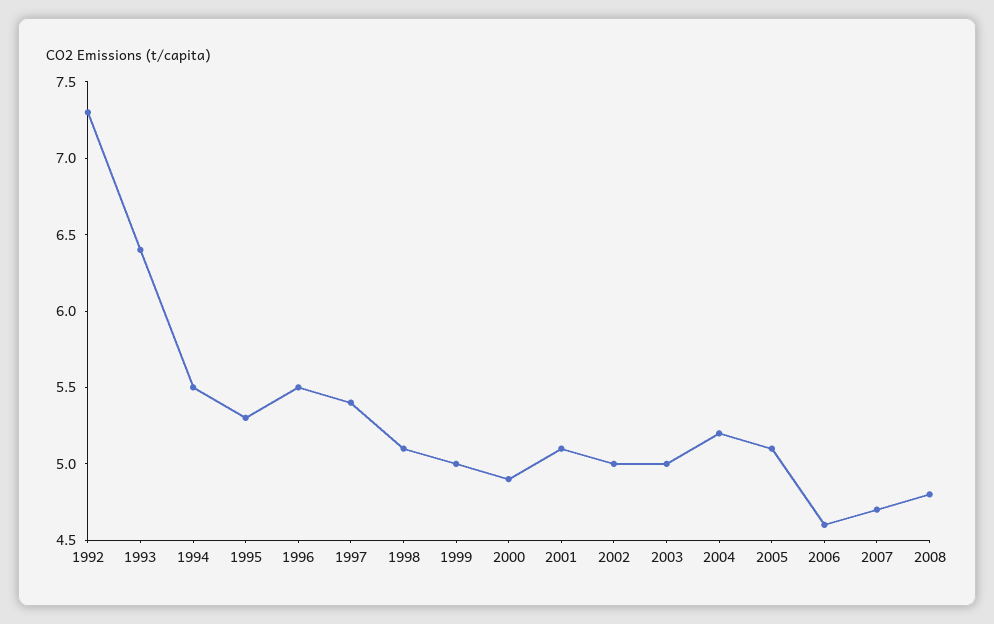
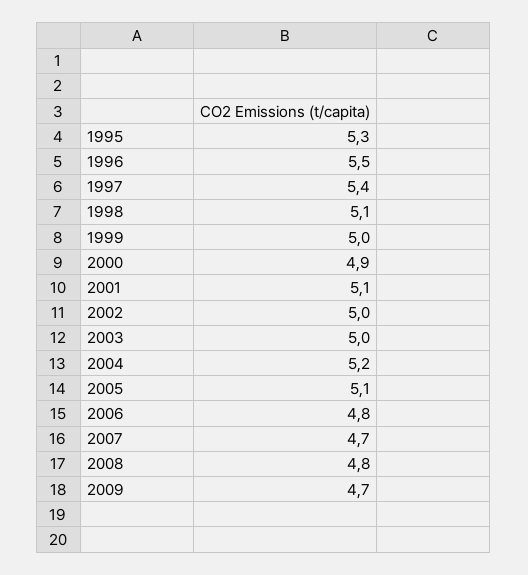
1992: 7.3 -> none
1993: 6.4 -> none
1994: 5.5 -> none
2006: 4.6 -> 4.8
2009: none -> 4.7

